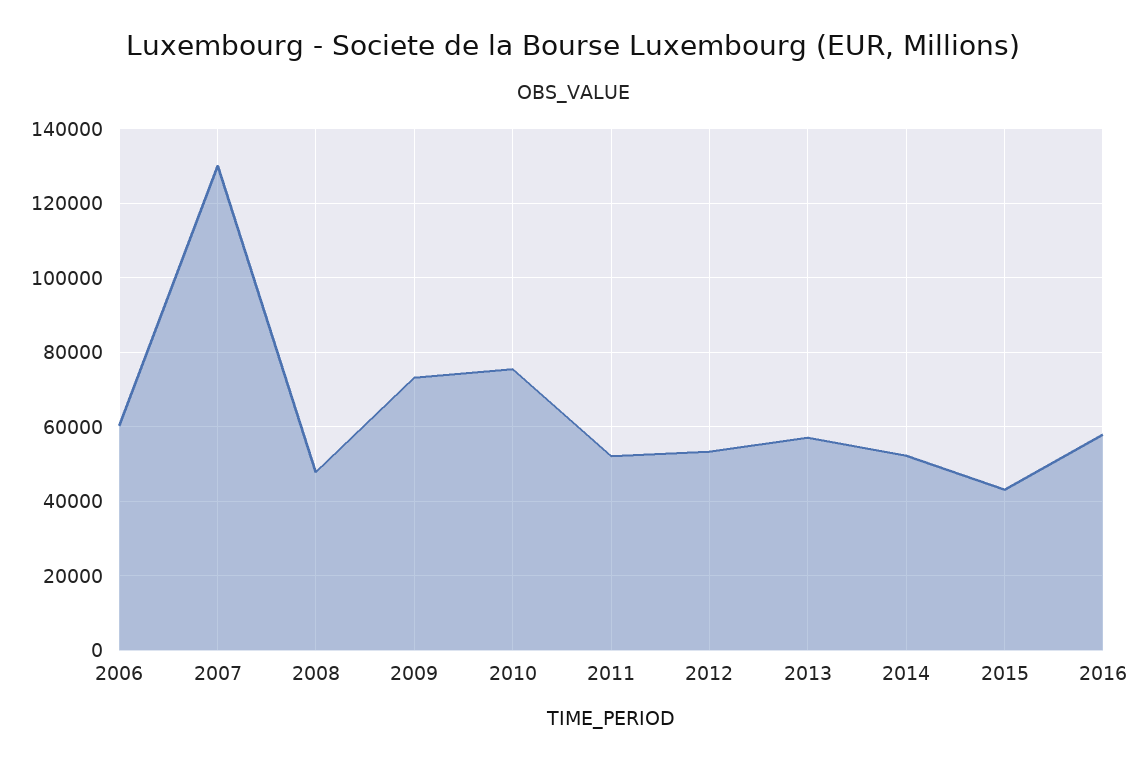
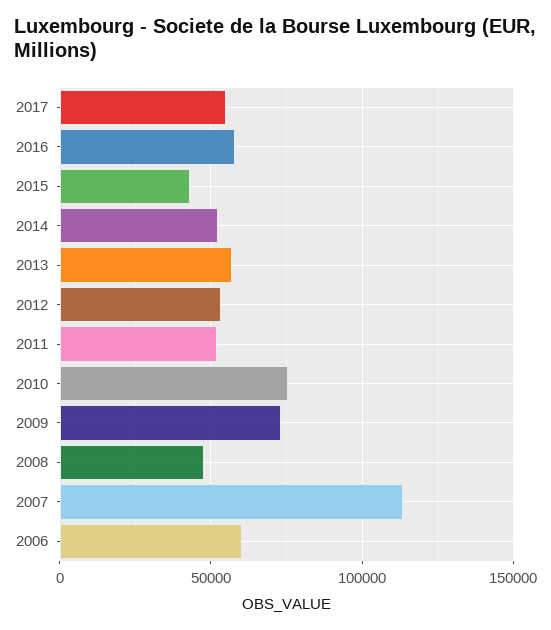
2007: 130000 -> 115000
2017: none -> 55000

